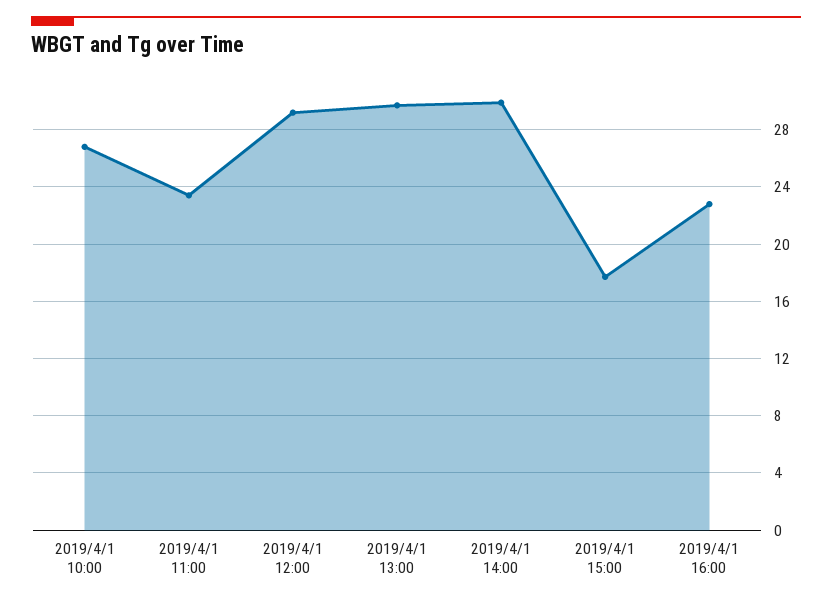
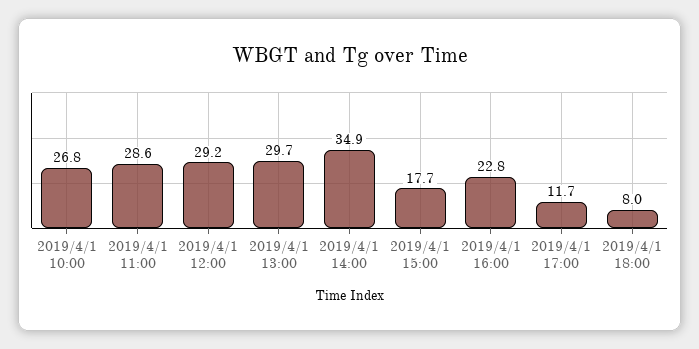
2019/4/1 11:00: 23.5 -> 28.6
2019/4/1 14:00: 30 -> 34.9
2019/4/1 17:00: none -> 11.7
2019/4/1 18:00: none -> 8

